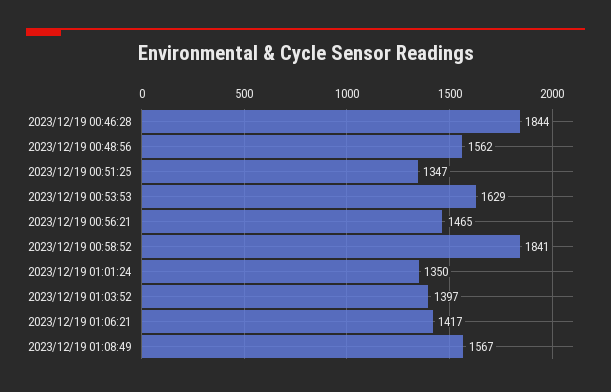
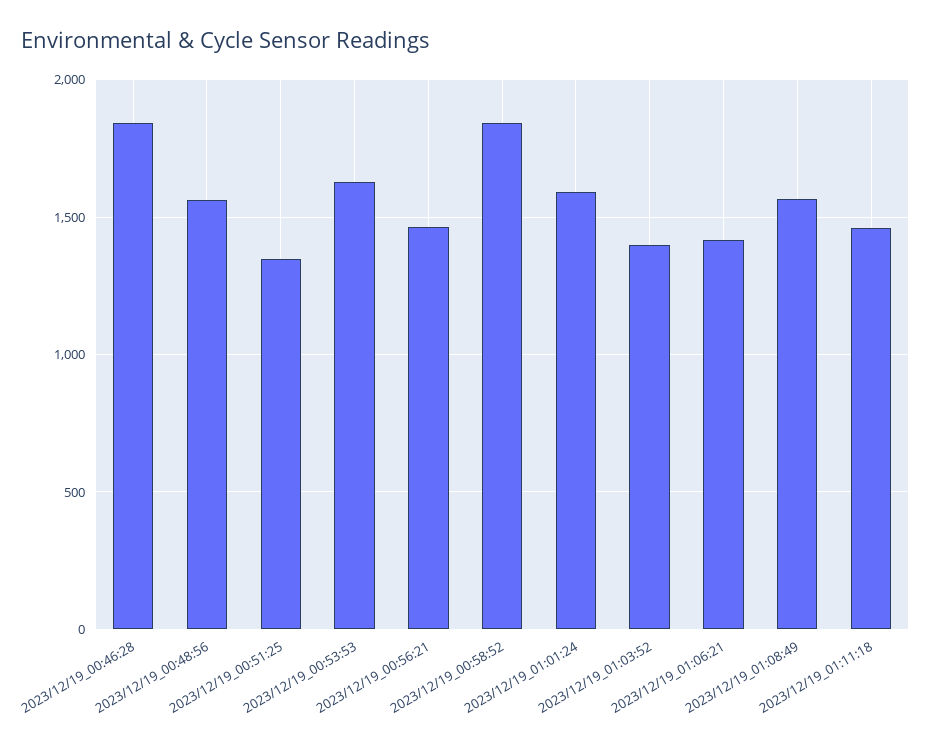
2023/12/19 01:01:24: 1350 -> 1600
2023/12/19_01:11:18: none -> 1450

